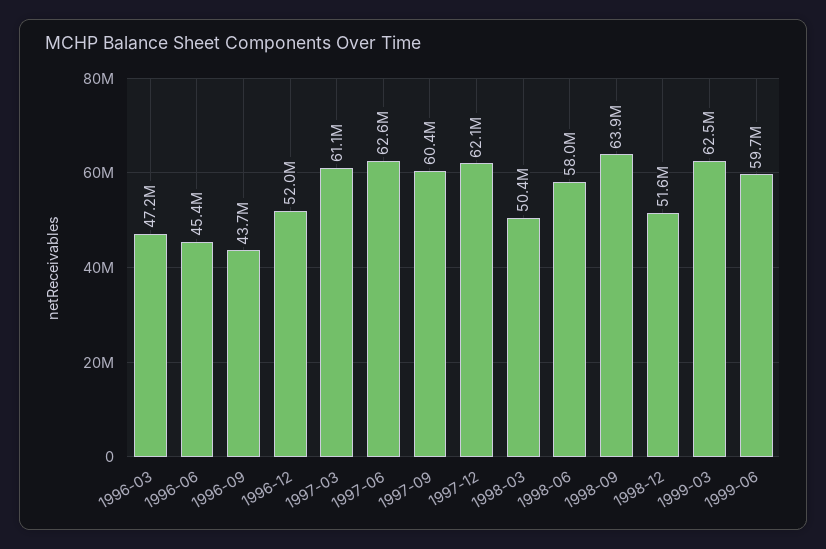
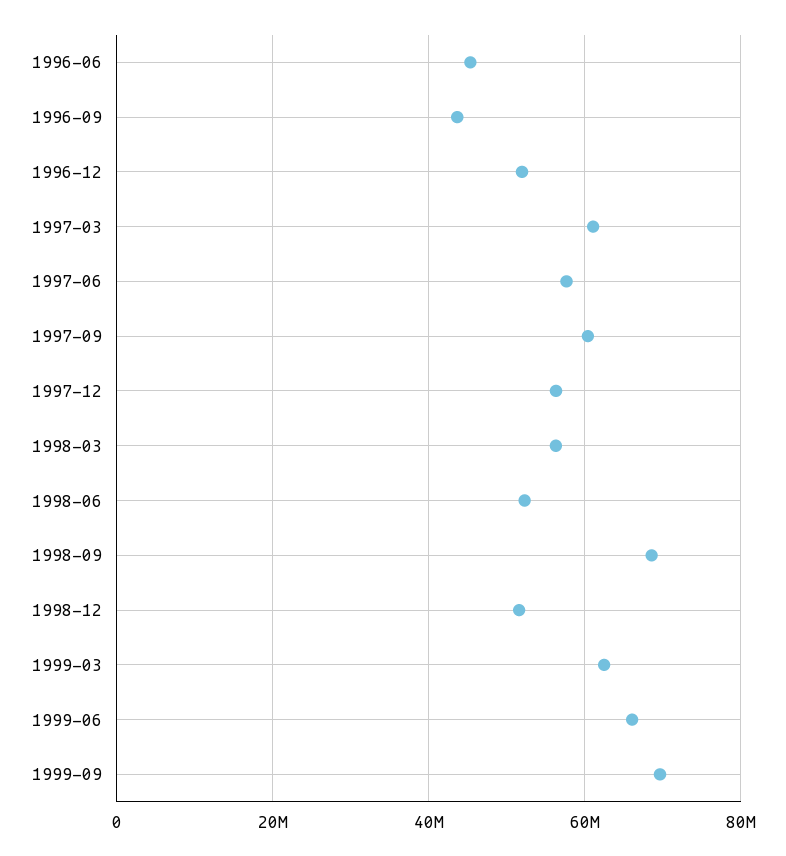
1996-03: 47200000 -> none
1997-06: 62600000 -> 58000000
1997-12: 62100000 -> 56000000
1998-03: 50400000 -> 56000000
1998-06: 58000000 -> 52000000
1998-09: 63900000 -> 68000000
1999-06: 59700000 -> 66000000
1999-09: none -> 70000000

